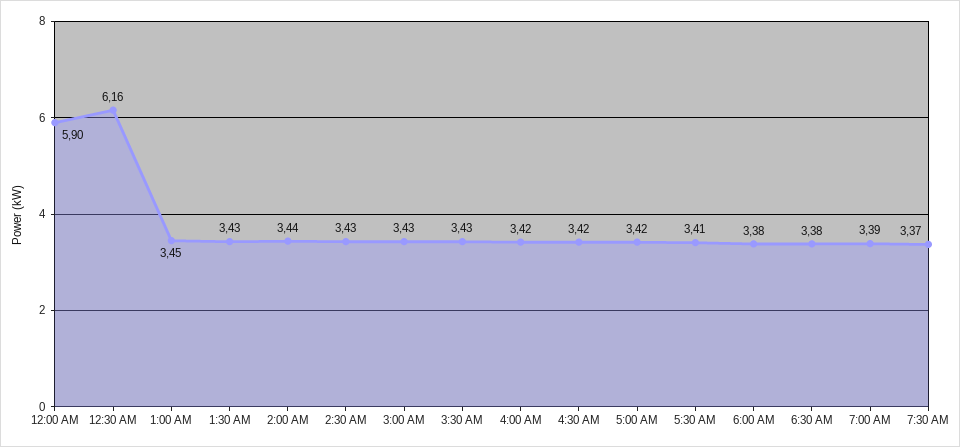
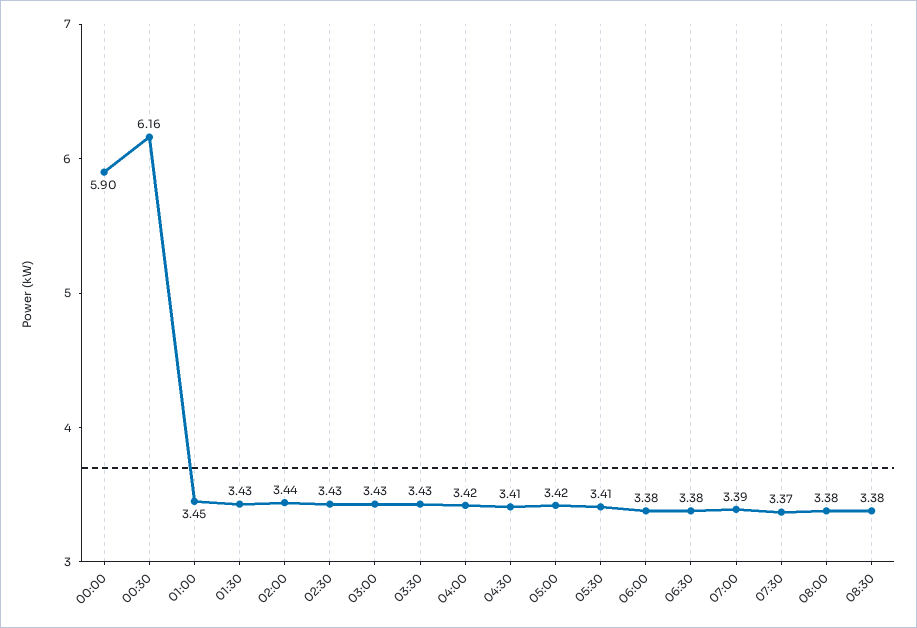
4:30 AM: 3.42 -> 3.41
08:00: none -> 3.38
08:30: none -> 3.38

